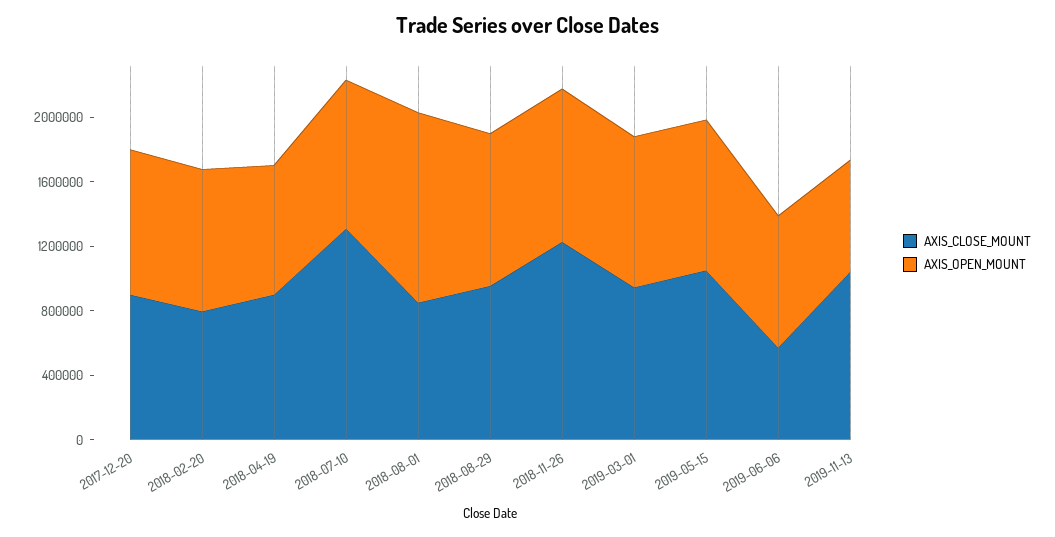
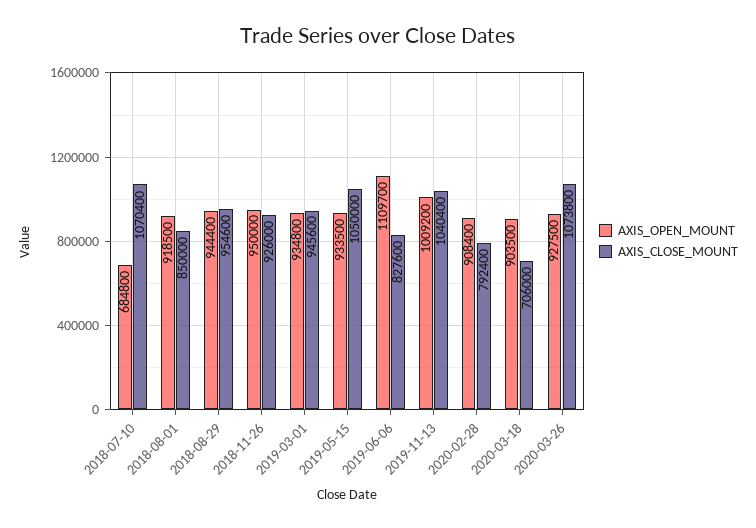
AXIS_CLOSE_MOUNT, 2017-12-20: 900000 -> none
AXIS_OPEN_MOUNT, 2017-12-20: 900000 -> none
AXIS_CLOSE_MOUNT, 2018-02-20: 800000 -> none
AXIS_OPEN_MOUNT, 2018-02-20: 900000 -> none
AXIS_CLOSE_MOUNT, 2018-04-19: 900000 -> none
AXIS_OPEN_MOUNT, 2018-04-19: 800000 -> none
AXIS_CLOSE_MOUNT, 2018-07-10: 1300000 -> 1070400
AXIS_OPEN_MOUNT, 2018-07-10: 900000 -> 684800
AXIS_OPEN_MOUNT, 2018-08-01: 1200000 -> 918500
AXIS_CLOSE_MOUNT, 2018-11-26: 1200000 -> 926000
AXIS_CLOSE_MOUNT, 2019-06-06: 600000 -> 827600
AXIS_OPEN_MOUNT, 2019-06-06: 800000 -> 1109700
AXIS_OPEN_MOUNT, 2019-11-13: 700000 -> 1009200
AXIS_OPEN_MOUNT, 2020-02-28: none -> 908400
AXIS_CLOSE_MOUNT, 2020-02-28: none -> 792400
AXIS_OPEN_MOUNT, 2020-03-18: none -> 903500
AXIS_CLOSE_MOUNT, 2020-03-18: none -> 706000
AXIS_OPEN_MOUNT, 2020-03-26: none -> 927500
AXIS_CLOSE_MOUNT, 2020-03-26: none -> 1073800

